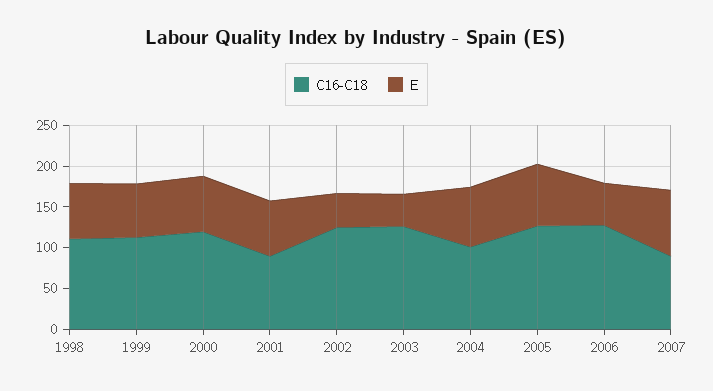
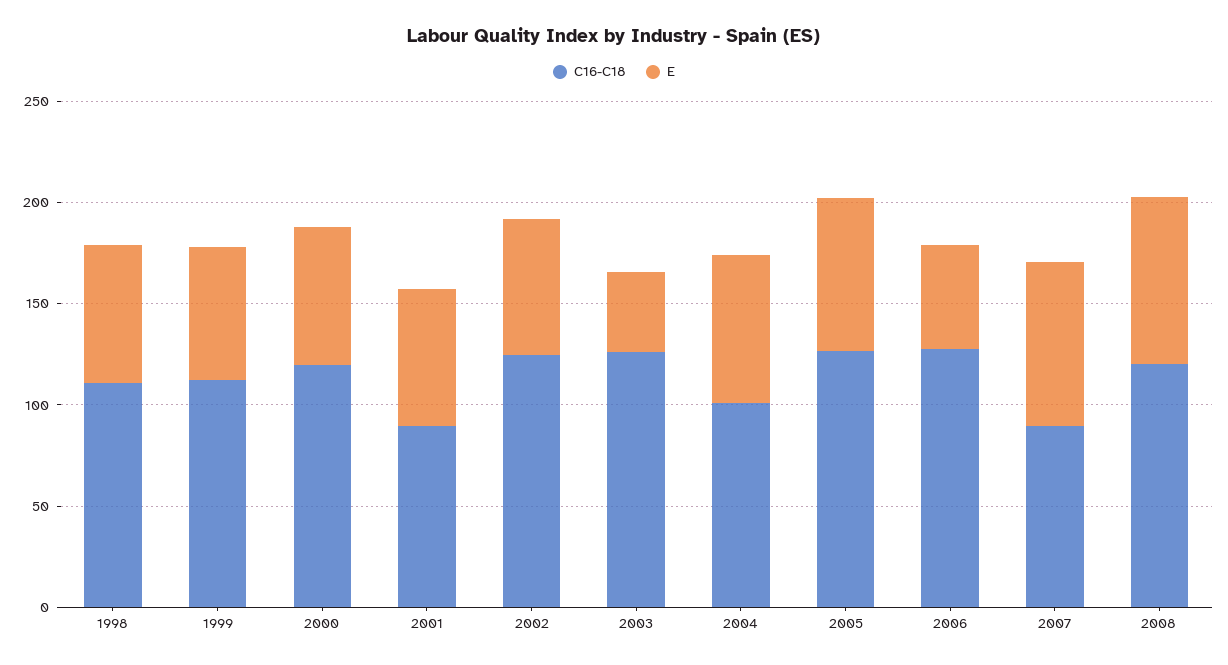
E, 2002: 40 -> 70
C16-C18, 2008: none -> 120
E, 2008: none -> 80

